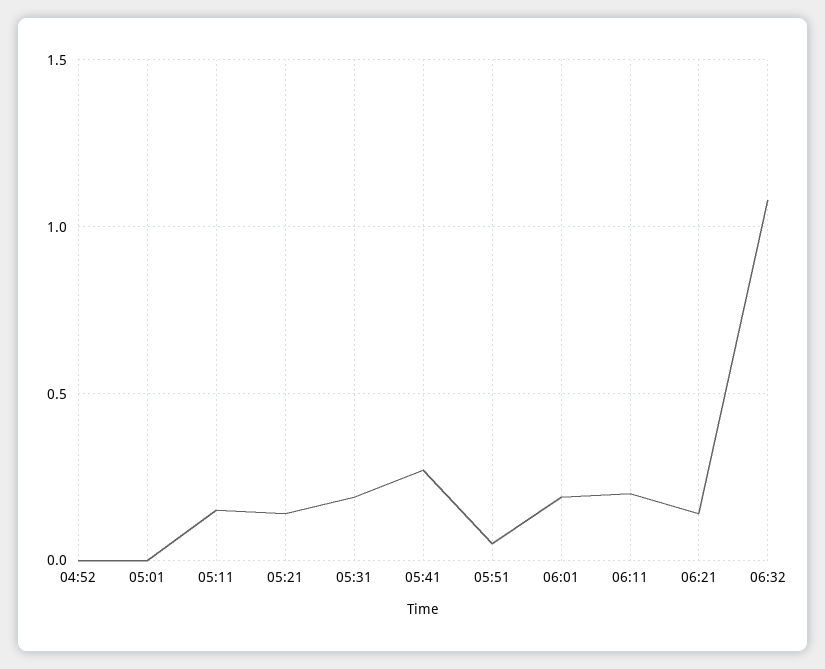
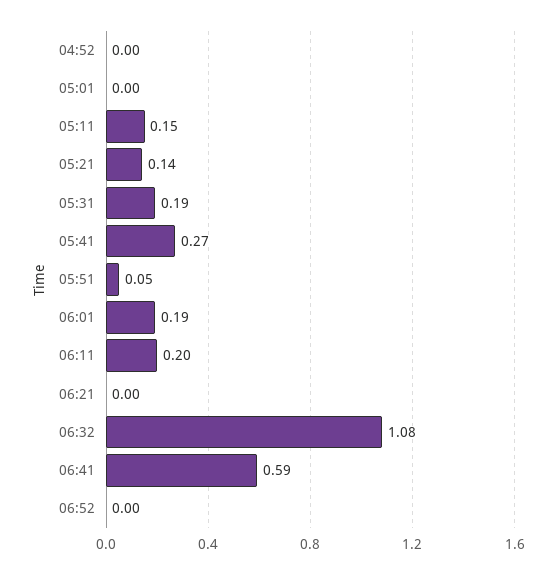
06:21: 0.15 -> 0
06:41: none -> 0.59
06:52: none -> 0

